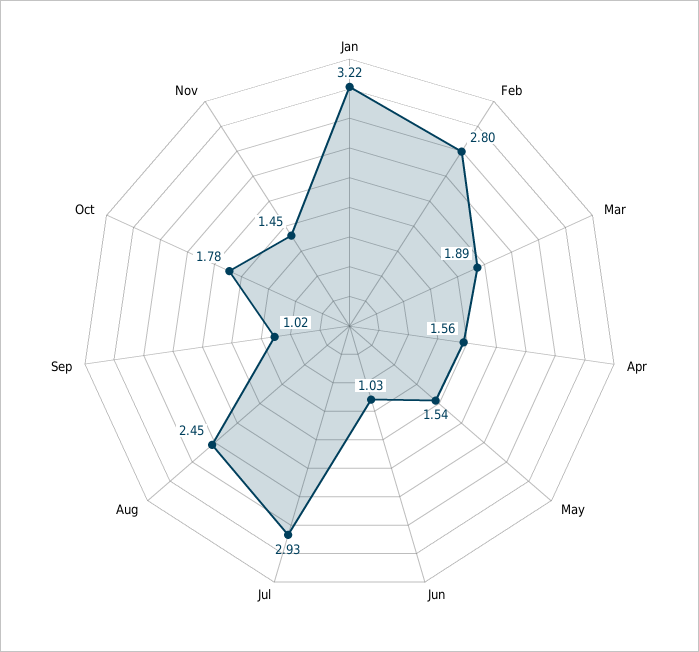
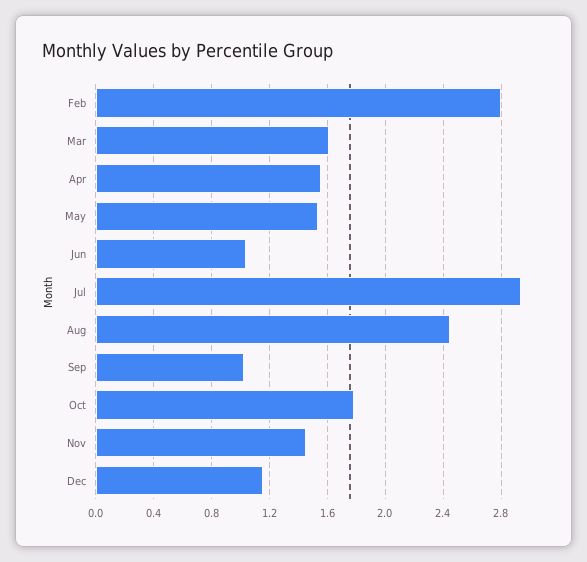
Jan: 3.22 -> none
Mar: 1.89 -> 1.6
Dec: none -> 1.15

